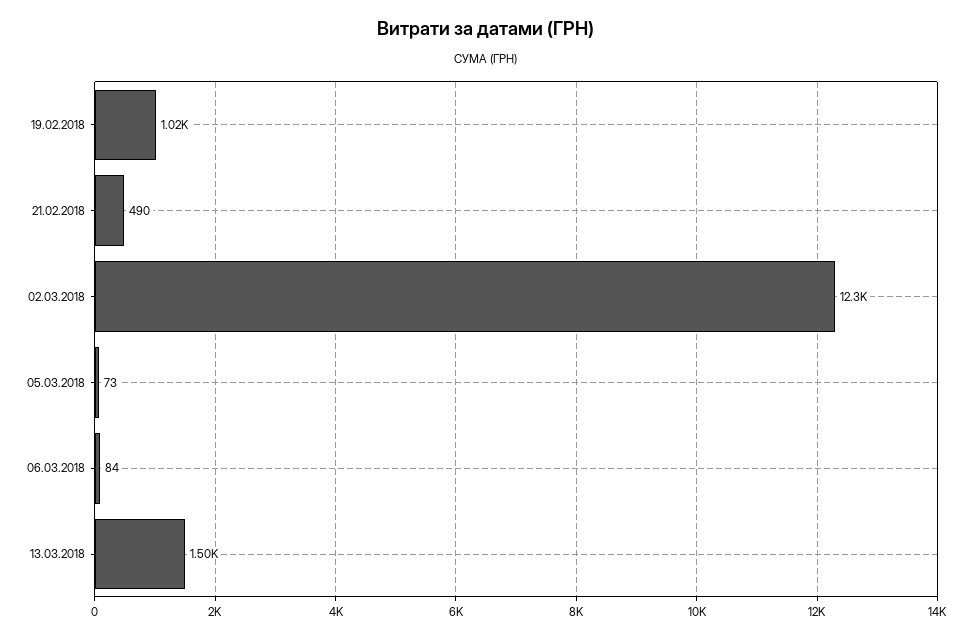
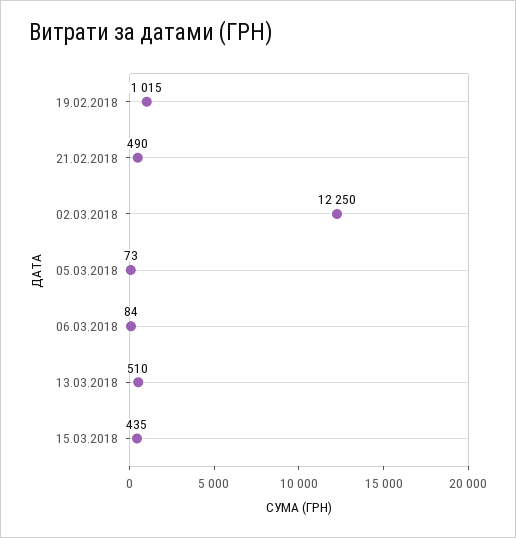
13.03.2018: 1500 -> 510
15.03.2018: none -> 435

